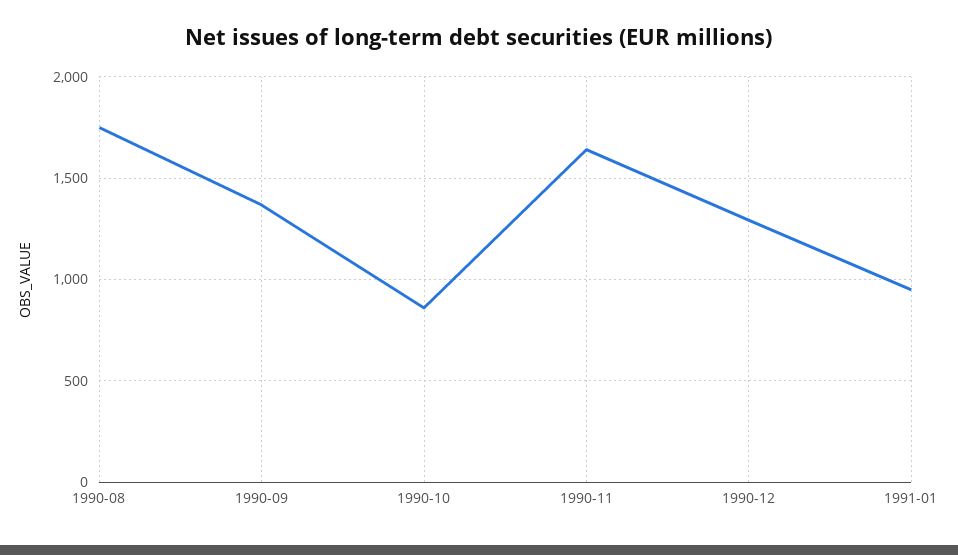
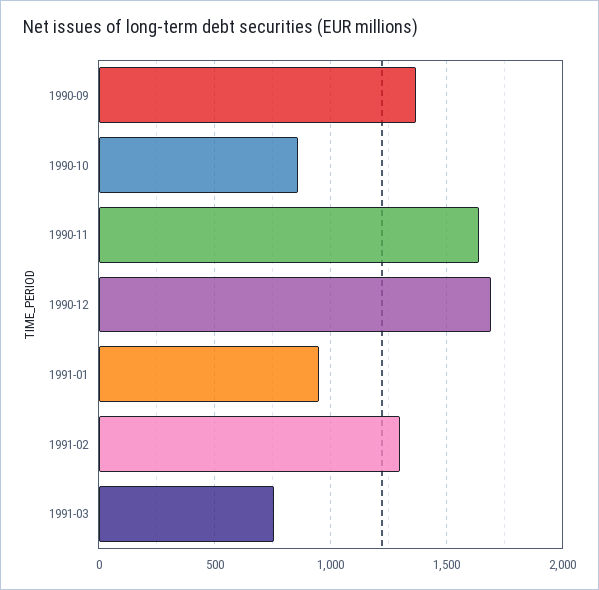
1990-08: 1750 -> none
1990-12: 1300 -> 1700
1991-02: none -> 1300
1991-03: none -> 750

